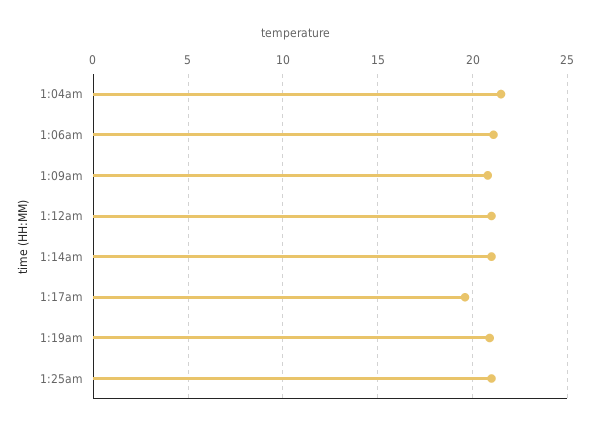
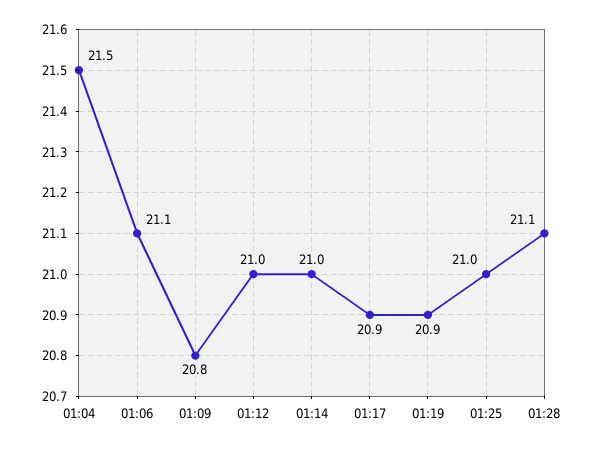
1:17am: 19.5 -> 20.9
01:28: none -> 21.1

